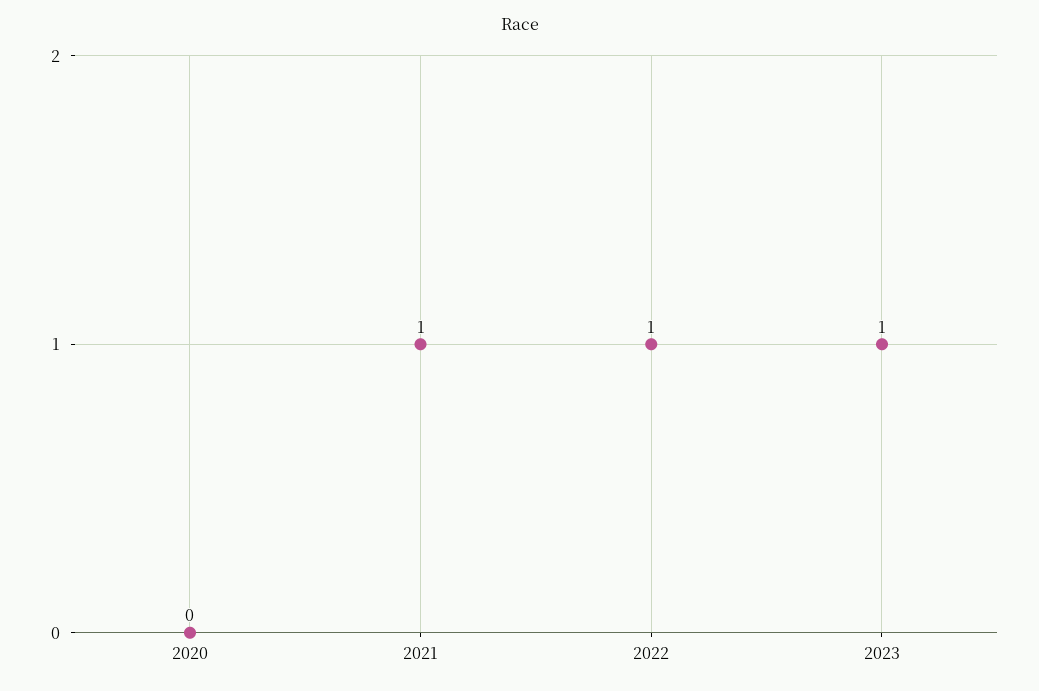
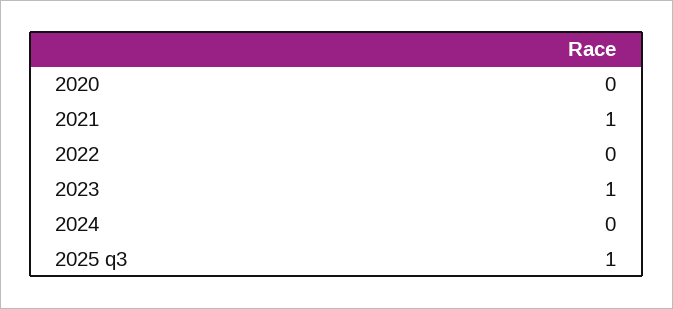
2022: 1 -> 0
2024: none -> 0
2025 q3: none -> 1

